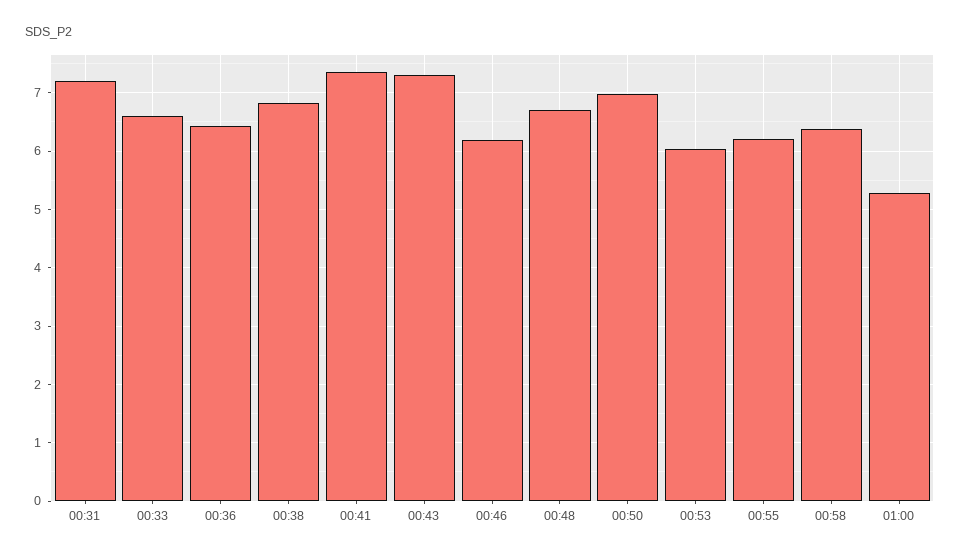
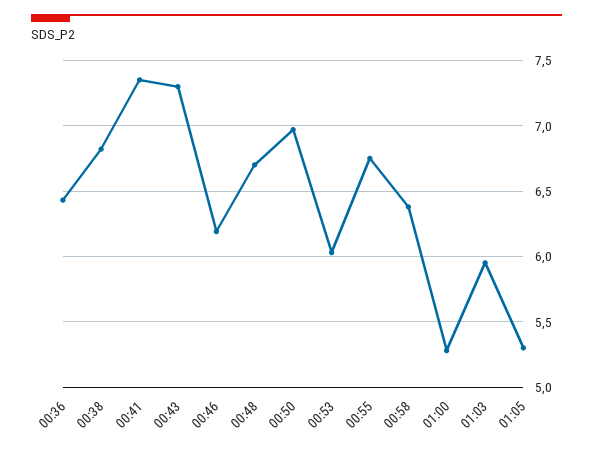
00:31: 7.2 -> none
00:33: 6.6 -> none
00:55: 6.2 -> 6.75
01:03: none -> 5.95
01:05: none -> 5.3

